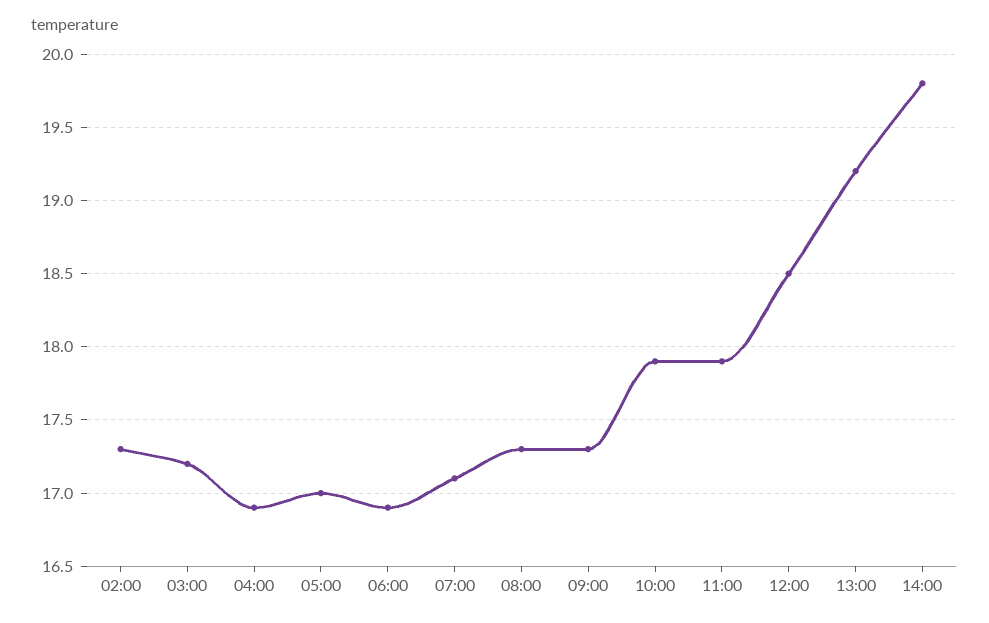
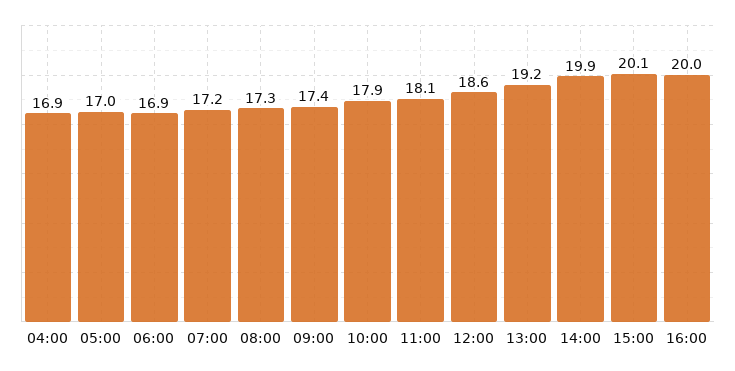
02:00: 17.3 -> none
03:00: 17.2 -> none
07:00: 17.1 -> 17.2
09:00: 17.3 -> 17.4
11:00: 17.9 -> 18.1
12:00: 18.5 -> 18.6
14:00: 19.8 -> 19.9
15:00: none -> 20.1
16:00: none -> 20

